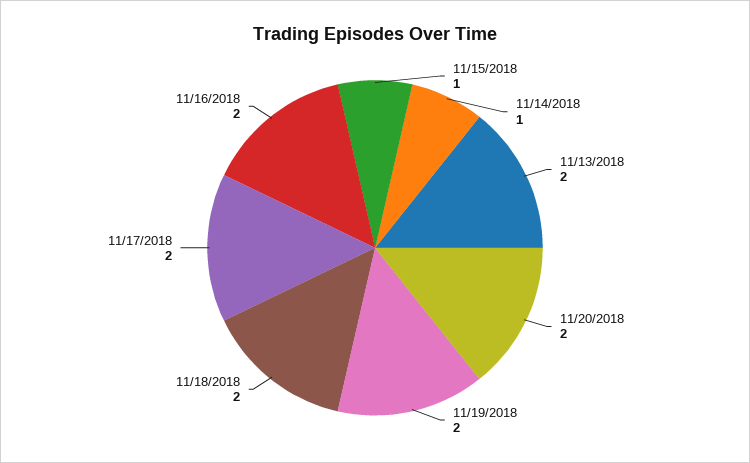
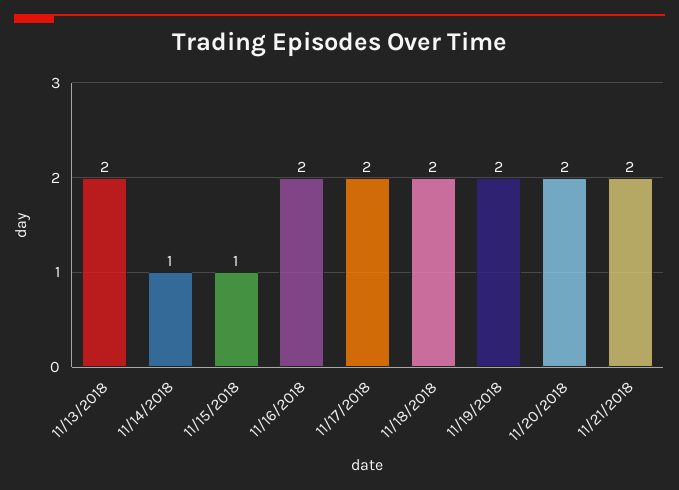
11/21/2018: none -> 2

